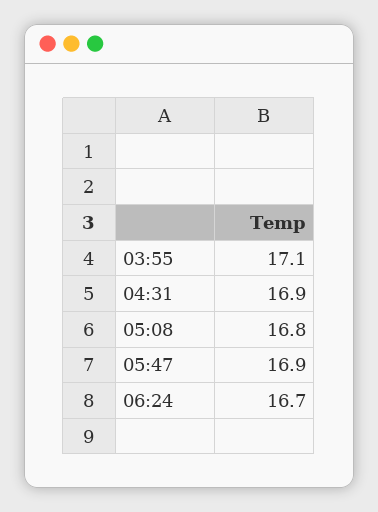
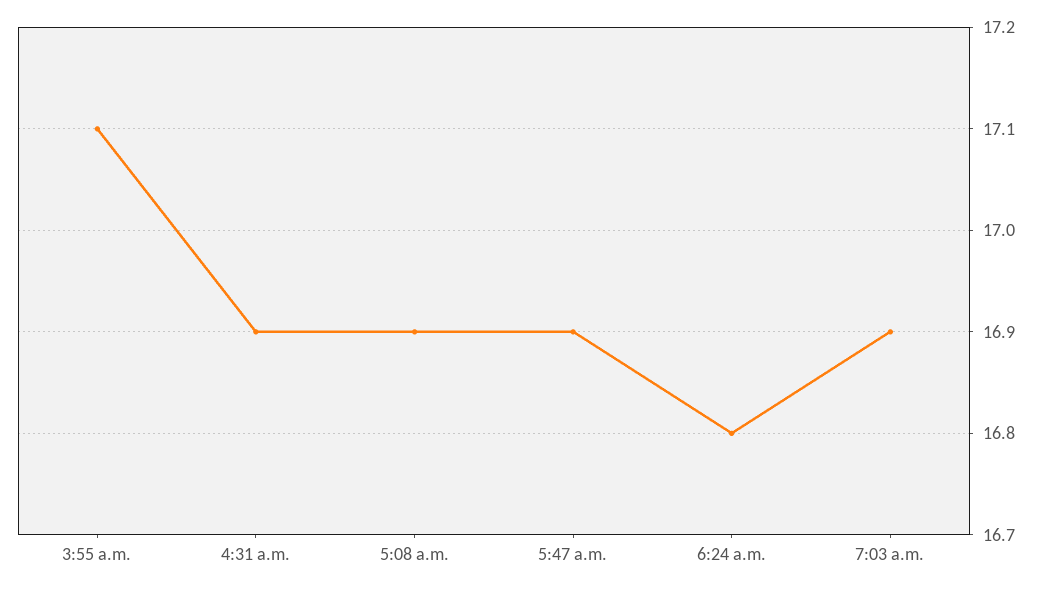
05:08: 16.8 -> 16.9
06:24: 16.7 -> 16.8
7:03 a.m.: none -> 16.9

